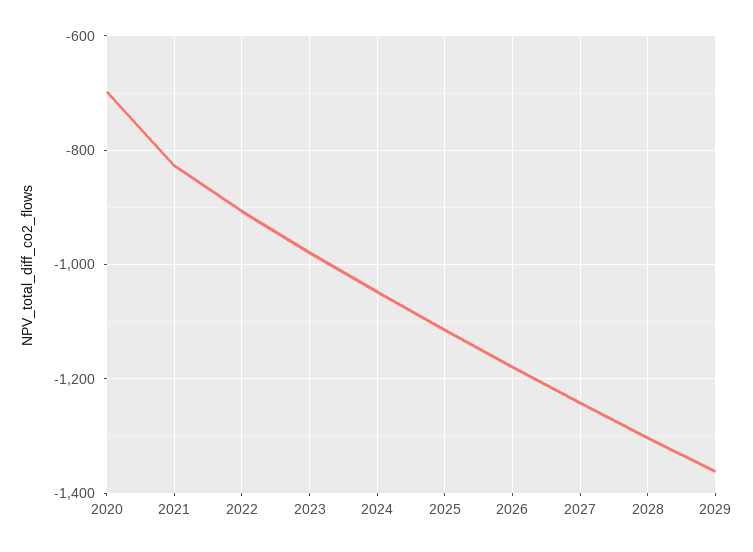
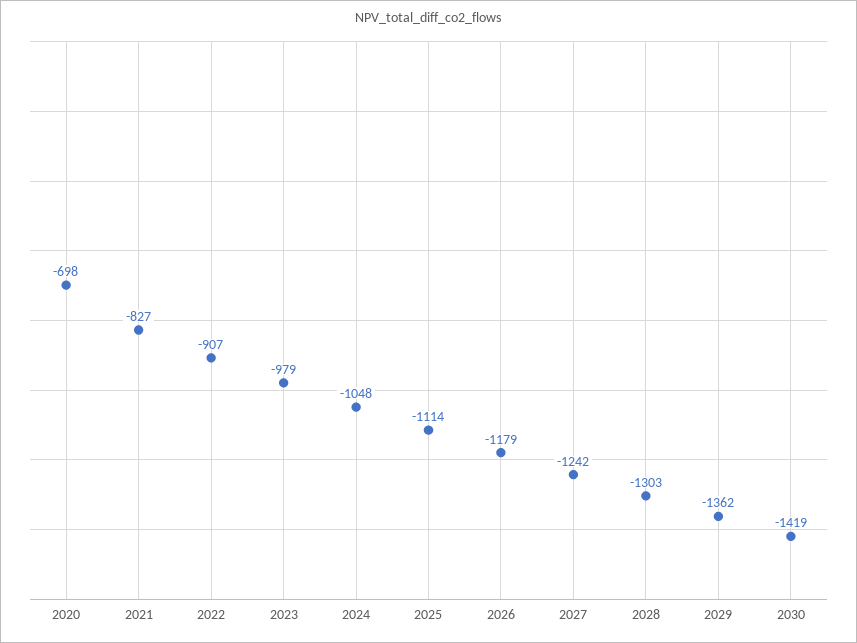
2030: none -> -1419

